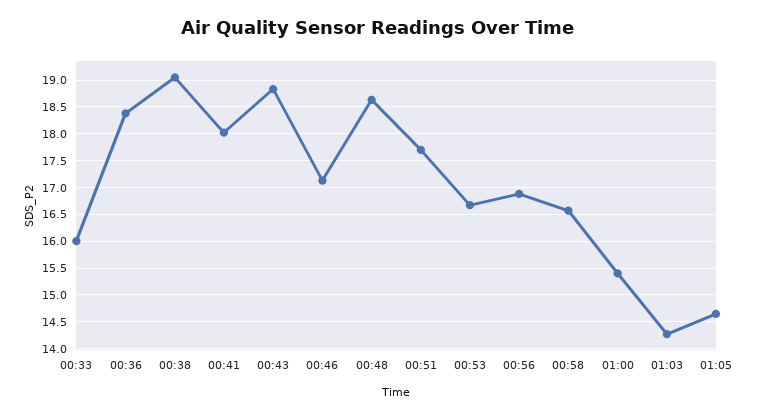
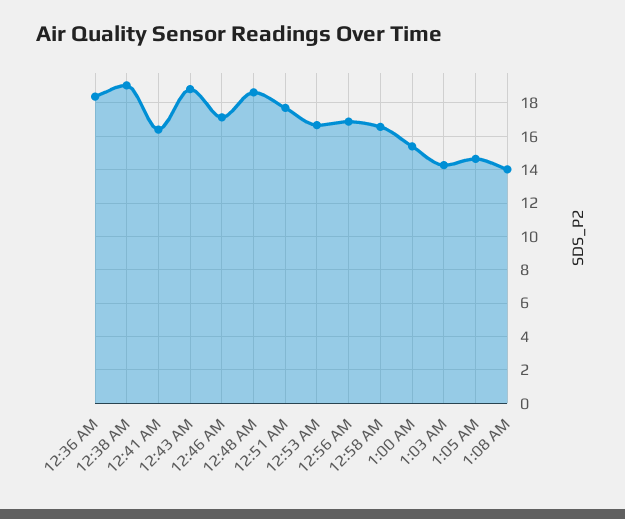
00:33: 16 -> none
00:41: 18 -> 16.5
1:08 AM: none -> 14

